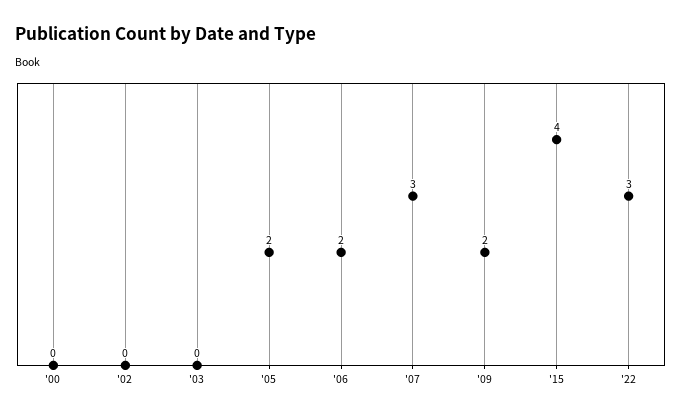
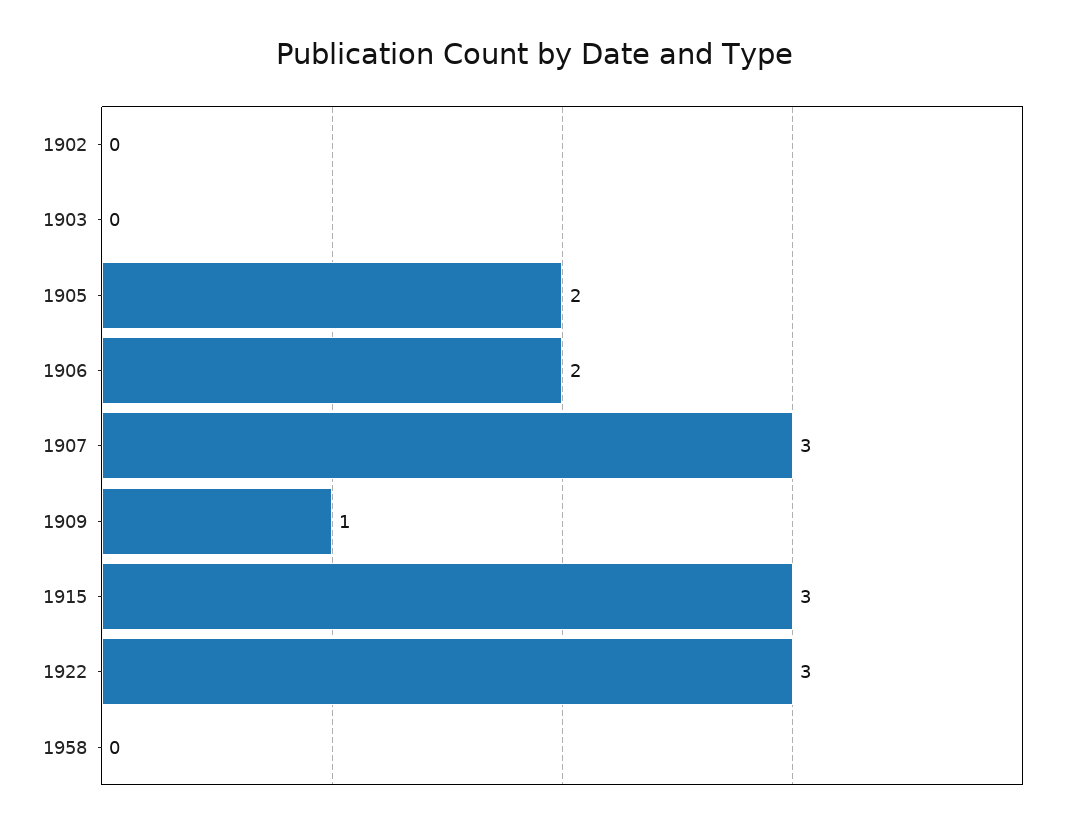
'00: 0 -> none
'09: 2 -> 1
'15: 4 -> 3
1958: none -> 0

